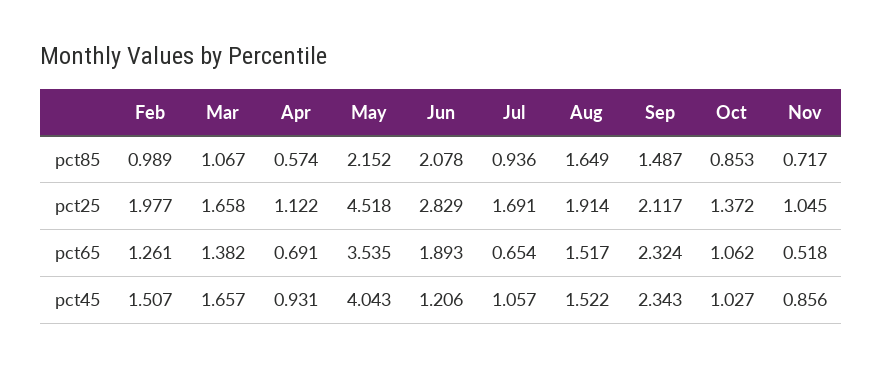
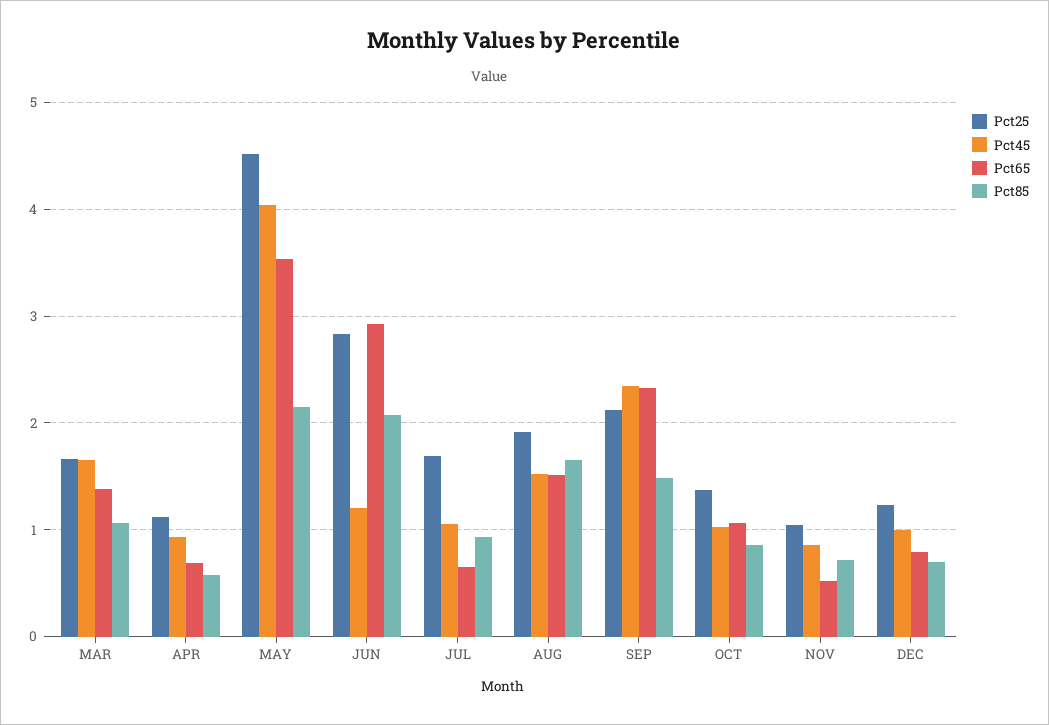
pct85, Feb: 0.989 -> none
pct25, Feb: 1.977 -> none
pct65, Feb: 1.261 -> none
pct65, Jun: 1.893 -> 2.9
pct45, Feb: 1.507 -> none
pct25, DEC: none -> 1.2
pct45, DEC: none -> 1
pct65, DEC: none -> 0.8
pct85, DEC: none -> 0.7

